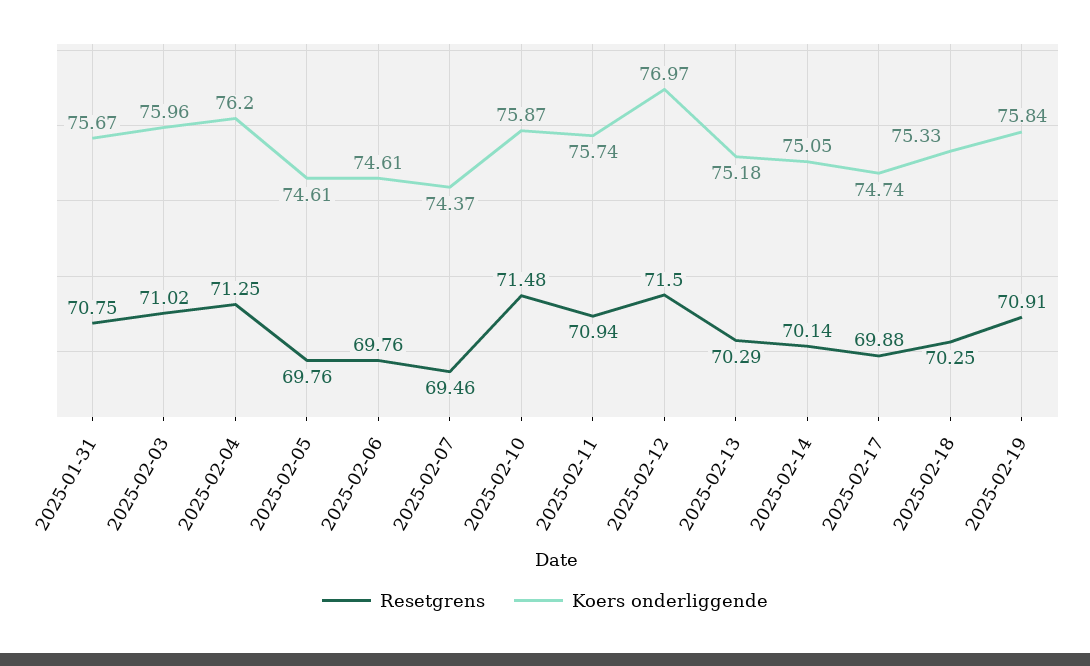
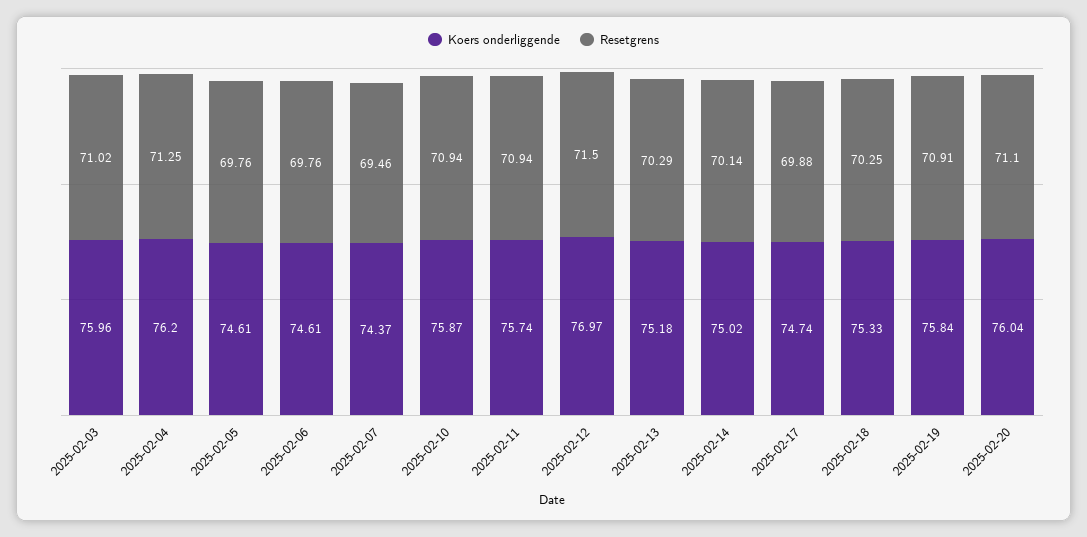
Resetgrens, 2025-01-31: 70.75 -> none
Koers onderliggende, 2025-01-31: 75.67 -> none
Resetgrens, 2025-02-10: 71.48 -> 70.94
Koers onderliggende, 2025-02-14: 75.05 -> 75.02
Koers onderliggende, 2025-02-20: none -> 76.04
Resetgrens, 2025-02-20: none -> 71.1

